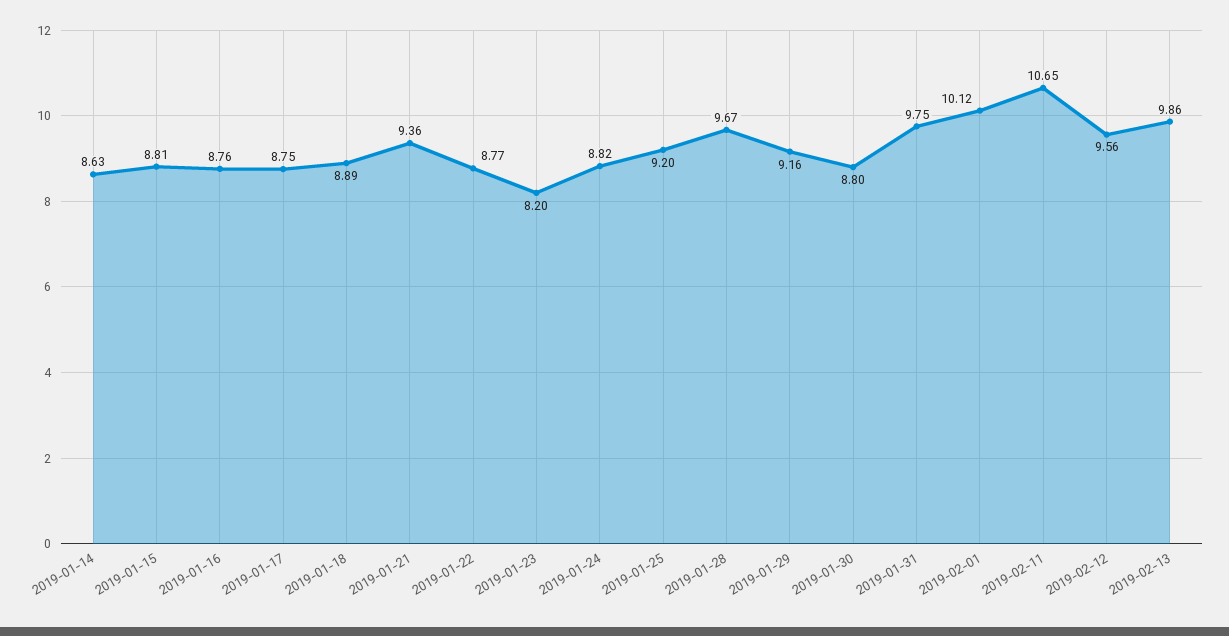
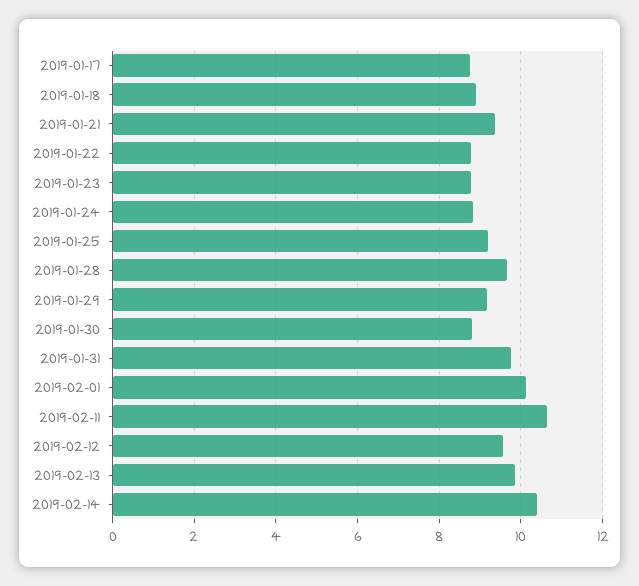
2019-01-14: 8.63 -> none
2019-01-15: 8.81 -> none
2019-01-16: 8.76 -> none
2019-01-23: 8.2 -> 8.8
2019-02-14: none -> 10.4

